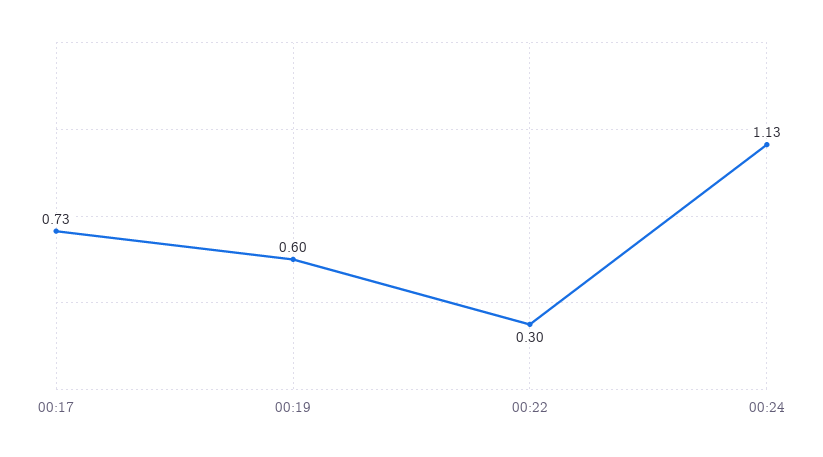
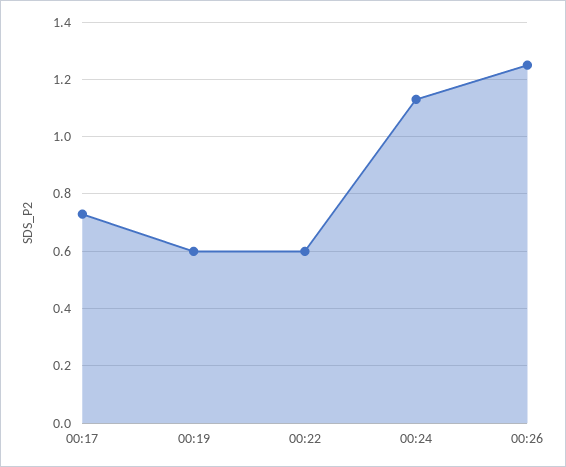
00:22: 0.3 -> 0.6
00:26: none -> 1.25

